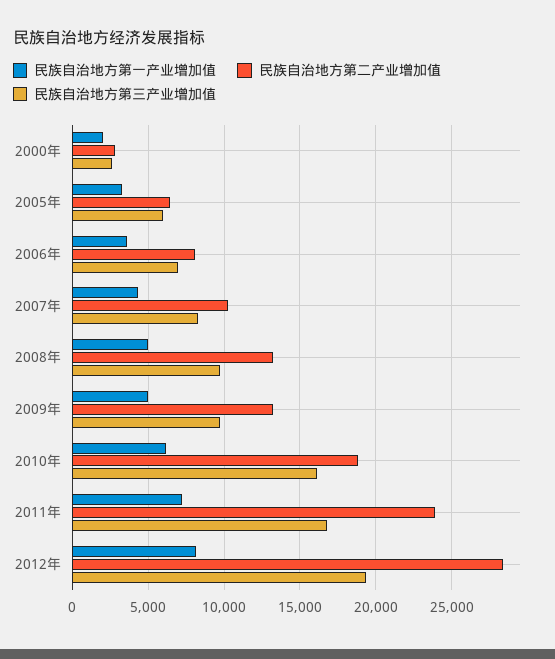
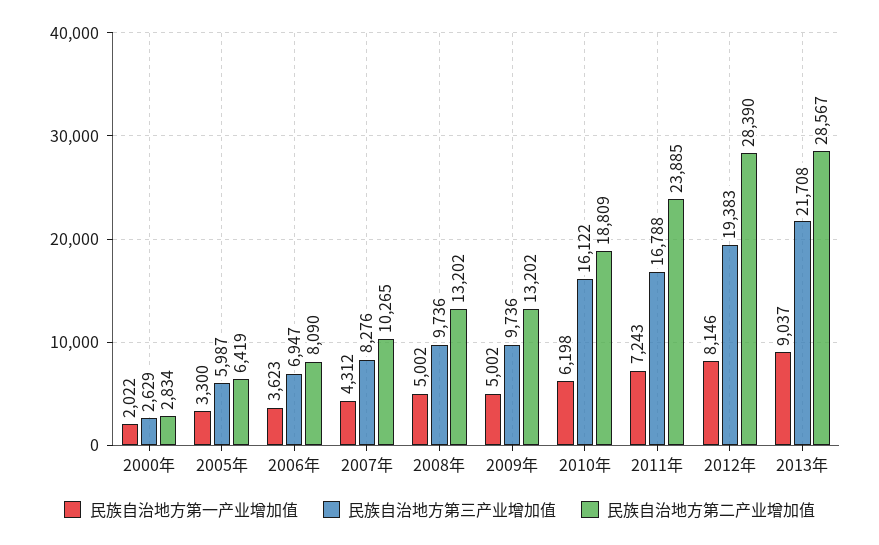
民族自治地方第一产业增加值, 2013年: none -> 9037
民族自治地方第三产业增加值, 2013年: none -> 21708
民族自治地方第二产业增加值, 2013年: none -> 28567

